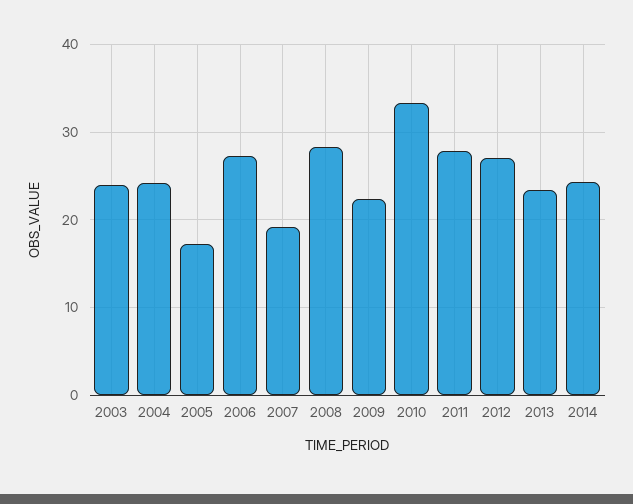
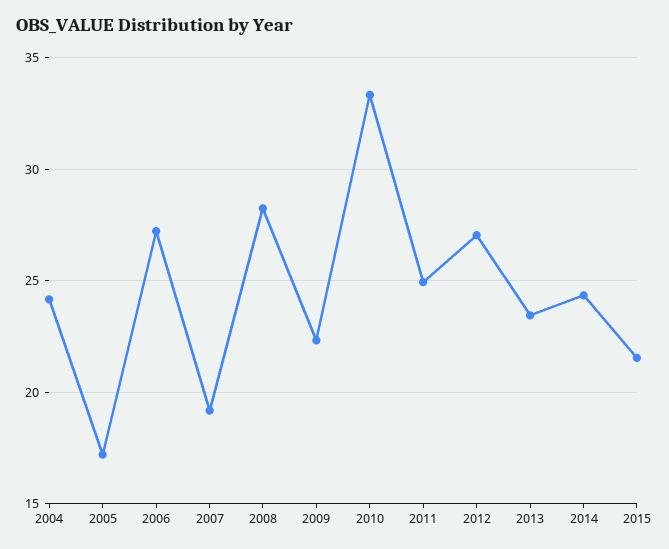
2003: 24 -> none
2011: 28 -> 25
2015: none -> 21.5

